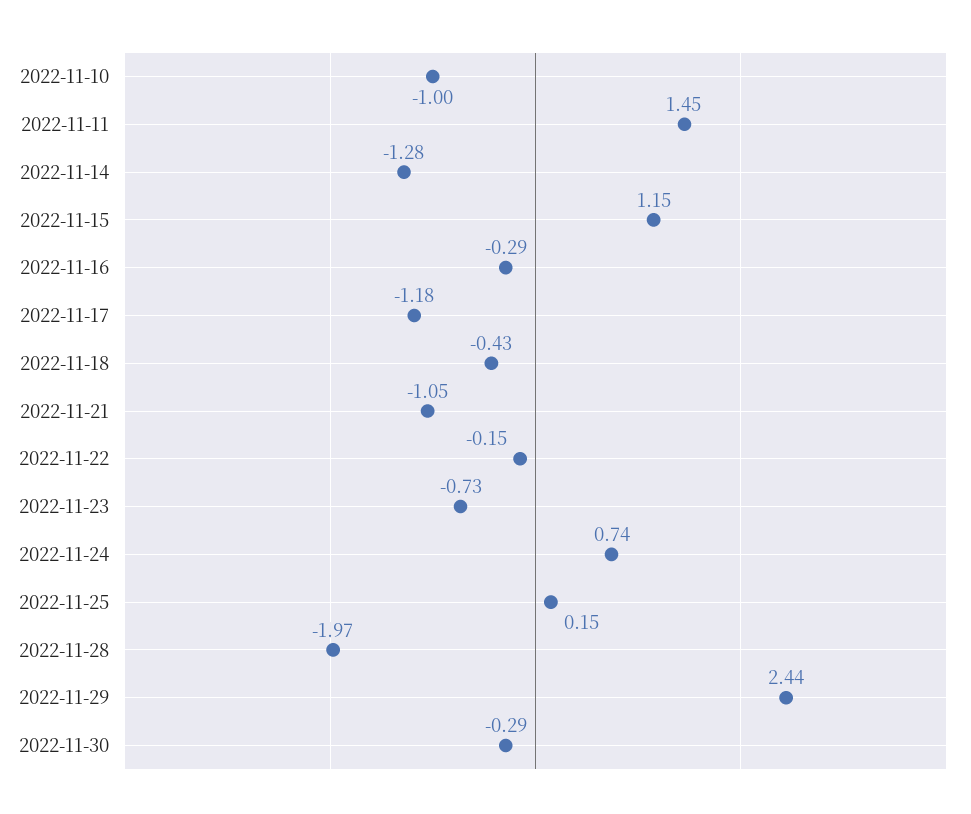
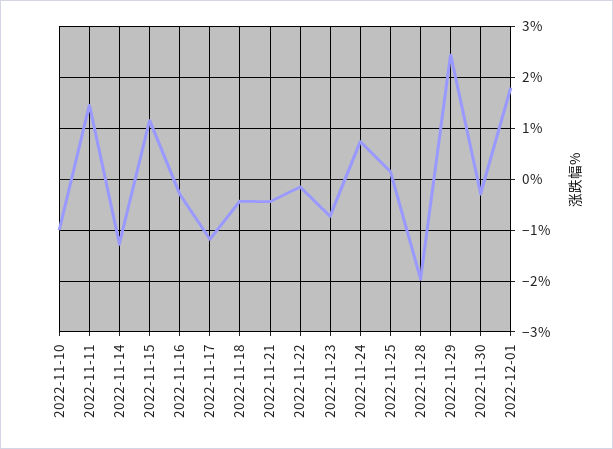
2022-11-21: -1.05 -> -0.4
2022-12-01: none -> 1.8

